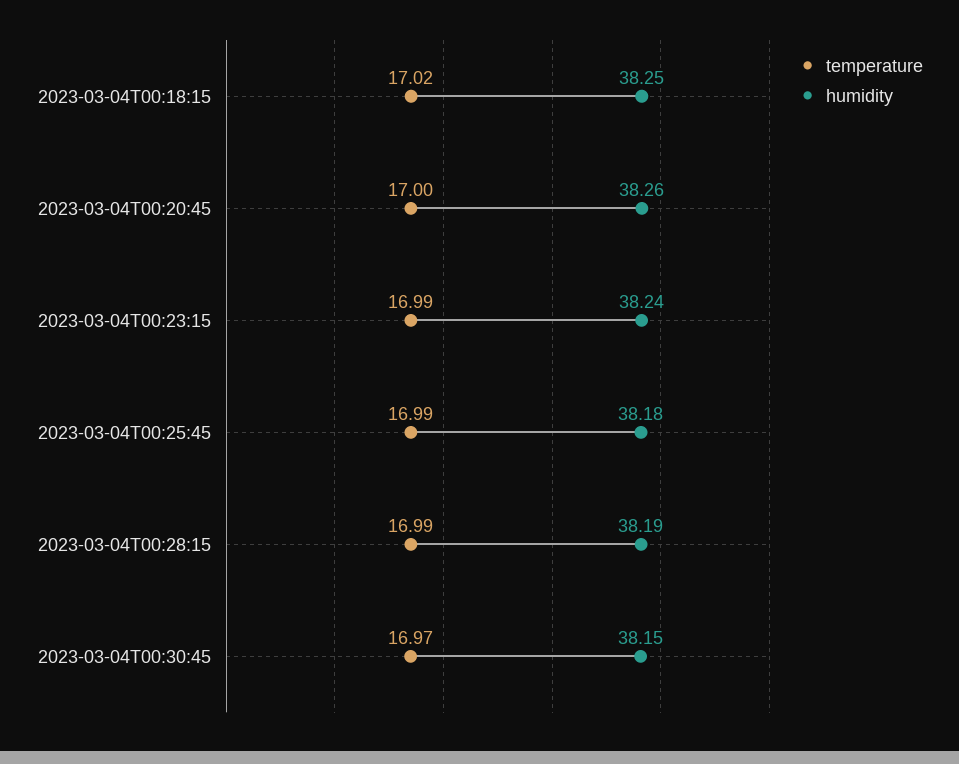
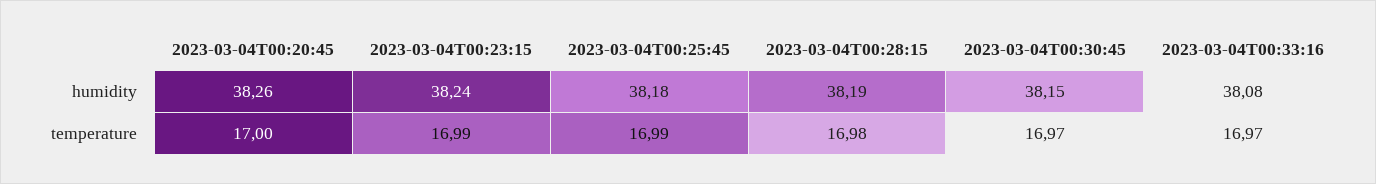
temperature, 2023-03-04T00:18:15: 17.02 -> none
humidity, 2023-03-04T00:18:15: 38.25 -> none
temperature, 2023-03-04T00:28:15: 16.99 -> 16.98
humidity, 2023-03-04T00:33:16: none -> 38.08
temperature, 2023-03-04T00:33:16: none -> 16.97

